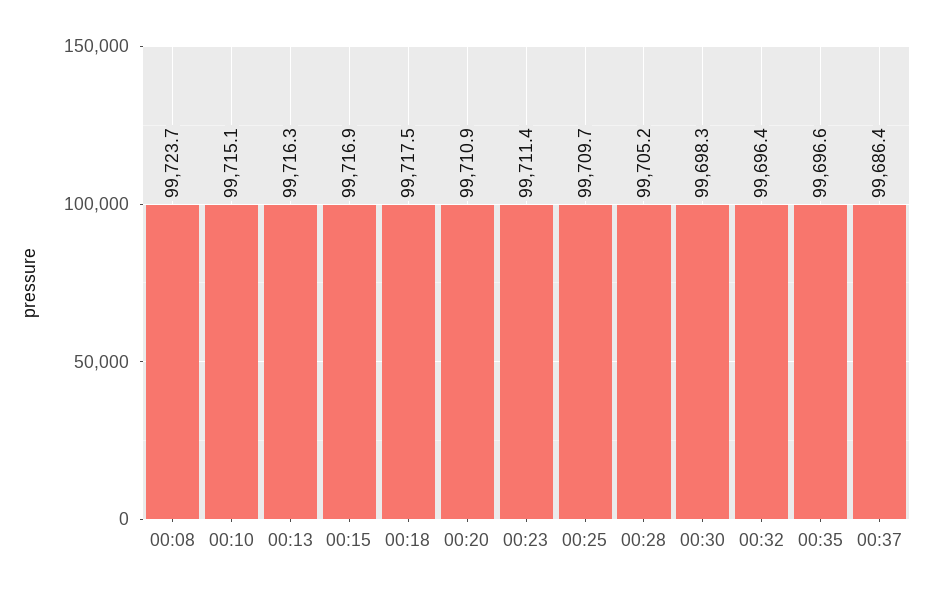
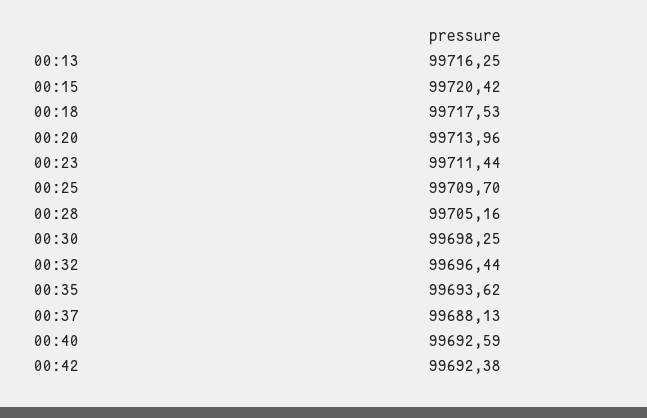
00:08: 99723.7 -> none
00:10: 99715.1 -> none
00:15: 99716.9 -> 99720.42
00:20: 99710.9 -> 99713.96
00:35: 99696.6 -> 99693.62
00:37: 99686.4 -> 99688.13
00:40: none -> 99692.59
00:42: none -> 99692.38

